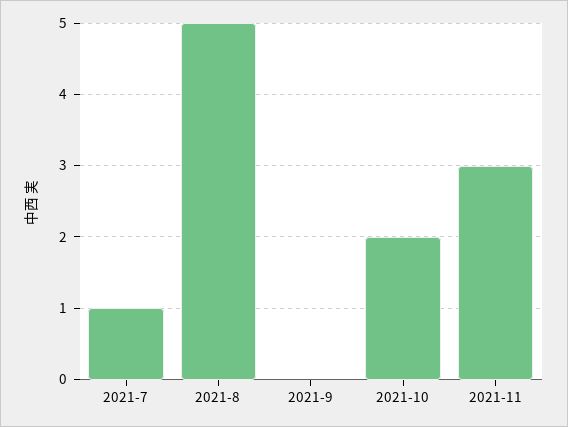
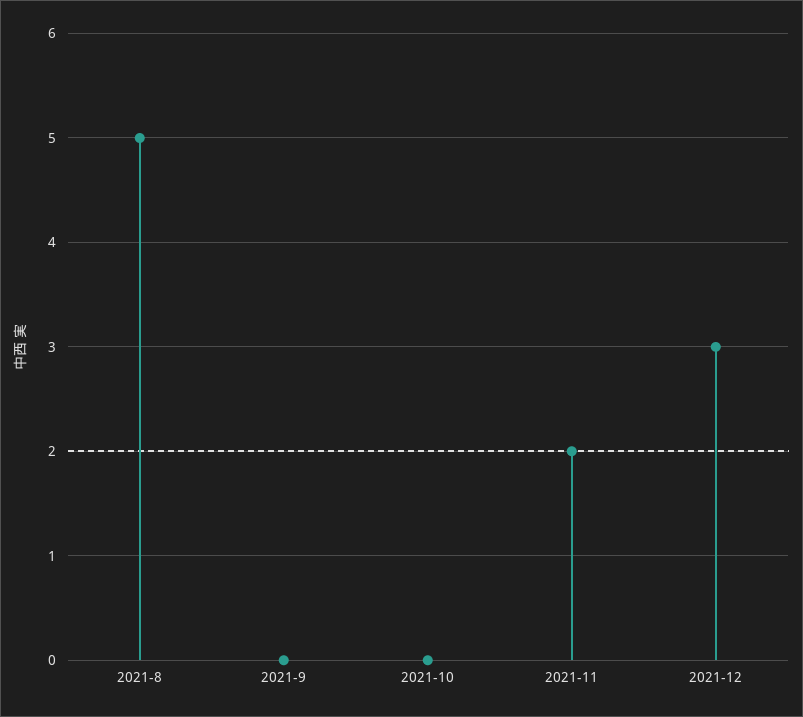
2021-7: 1 -> none
2021-10: 2 -> 0
2021-11: 3 -> 2
2021-12: none -> 3

